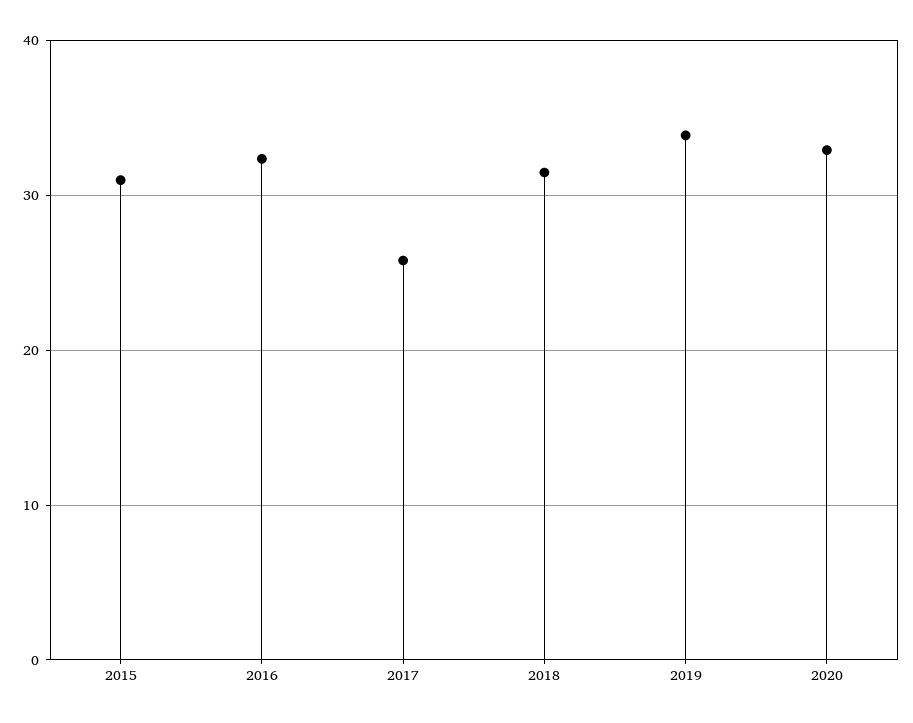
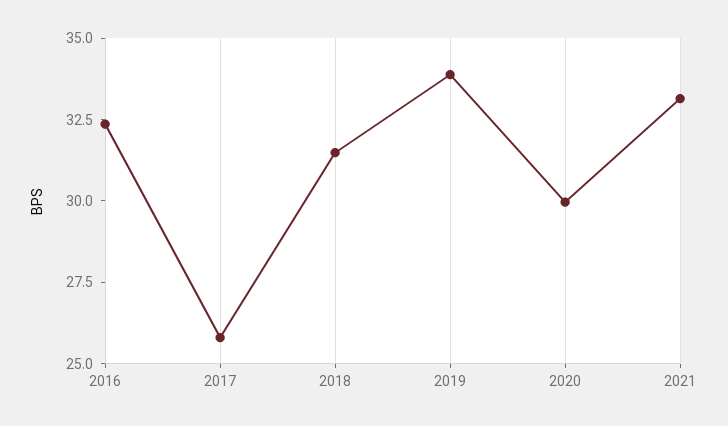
2015: 31 -> none
2020: 33 -> 30
2021: none -> 33

